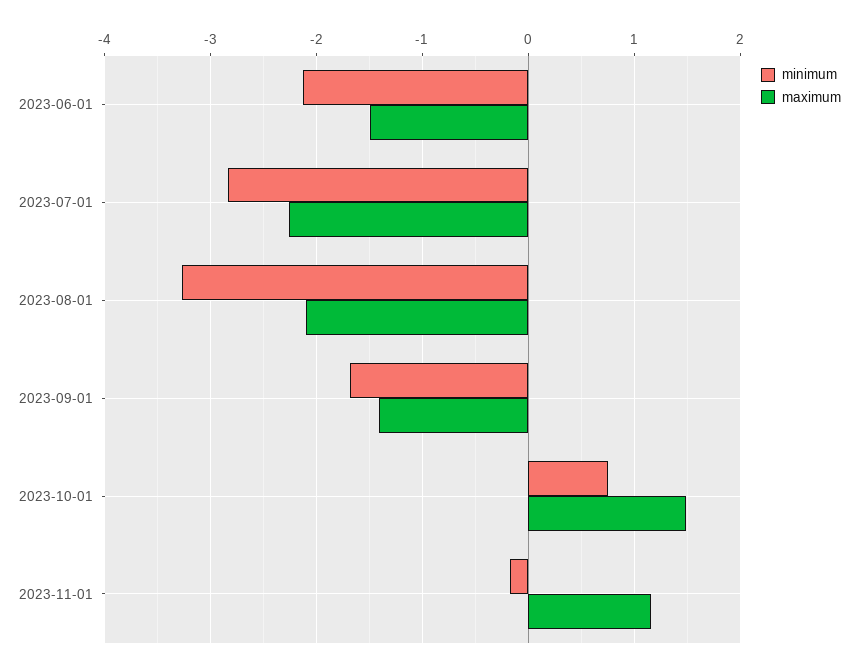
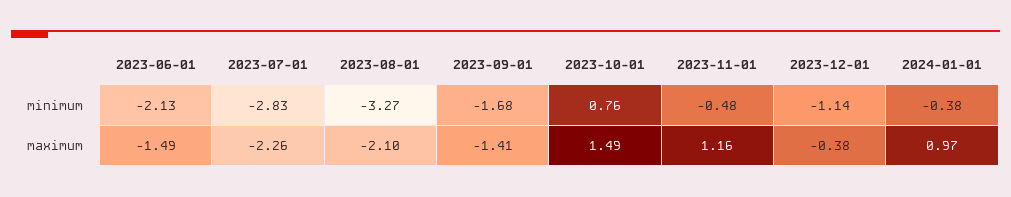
minimum, 2023-11-01: -0.2 -> -0.48
minimum, 2023-12-01: none -> -1.14
minimum, 2024-01-01: none -> -0.38
maximum, 2023-12-01: none -> -0.38
maximum, 2024-01-01: none -> 0.97

